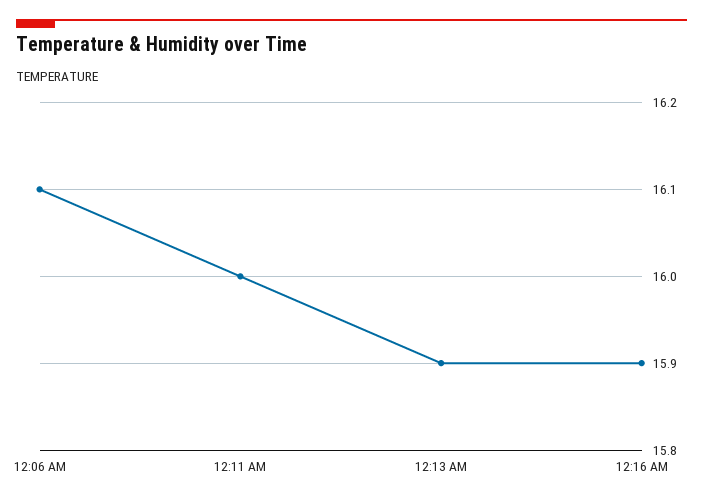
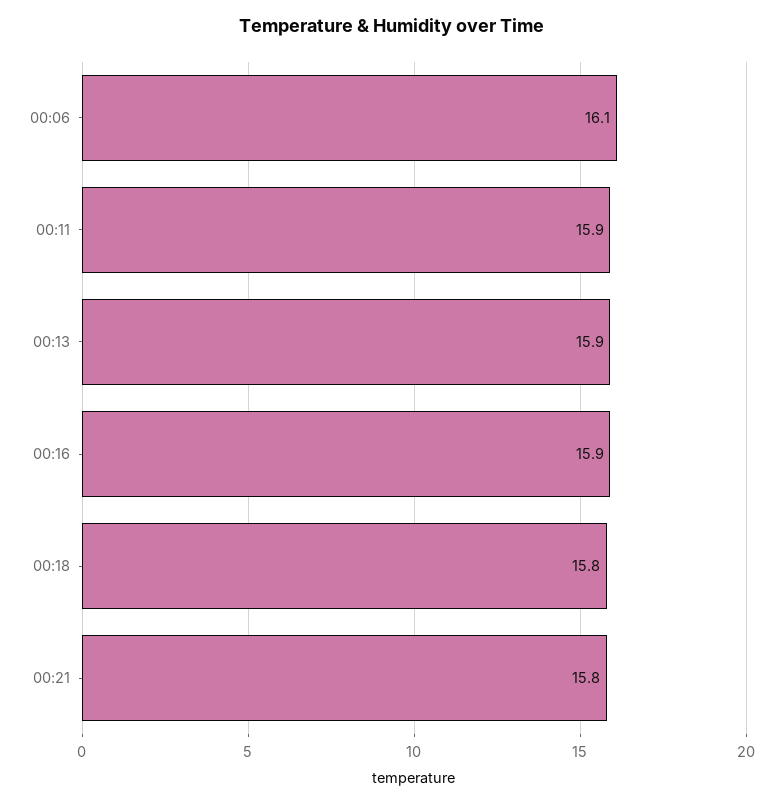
12:11 AM: 16 -> 15.9
00:18: none -> 15.8
00:21: none -> 15.8

